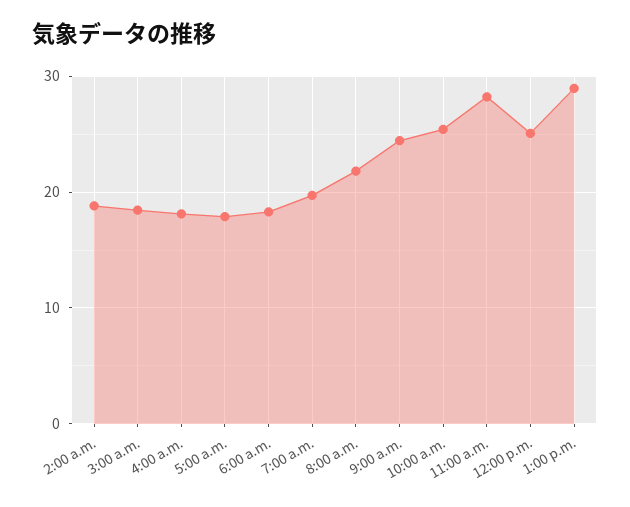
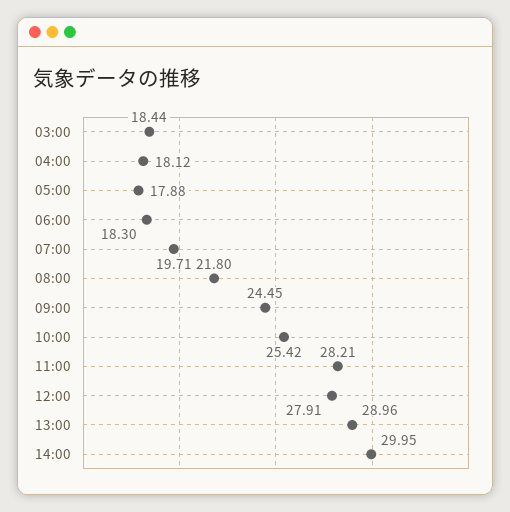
2:00 a.m.: 19 -> none
12:00 p.m.: 25 -> 27.91
14:00: none -> 29.95

